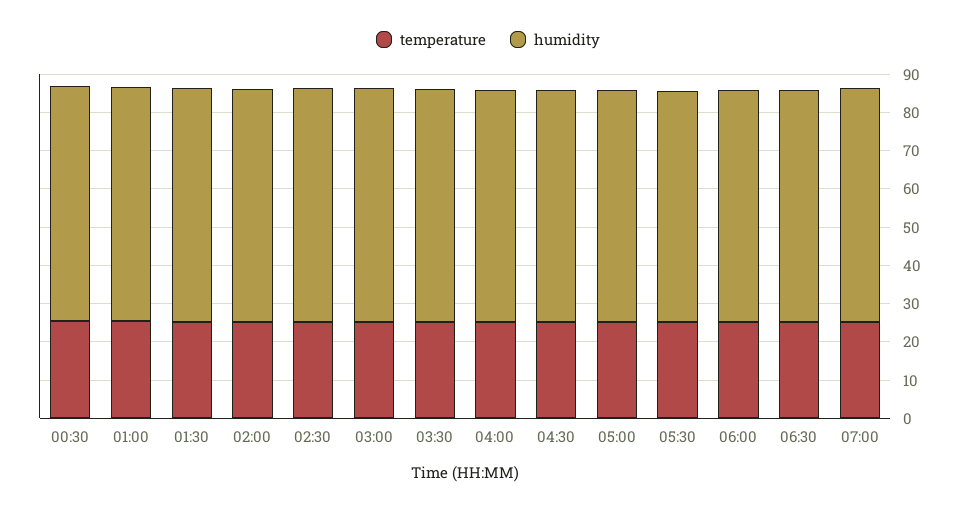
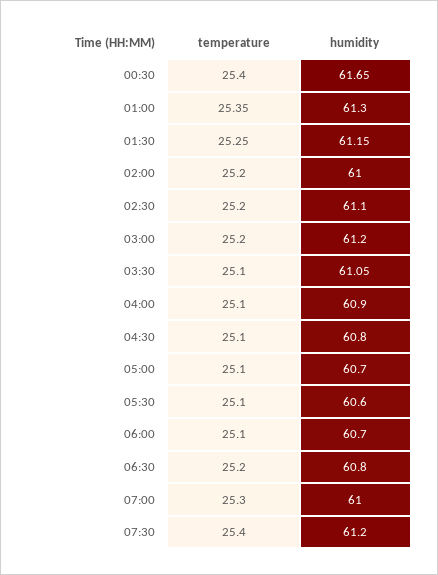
temperature, 07:30: none -> 25.4
humidity, 07:30: none -> 61.2

